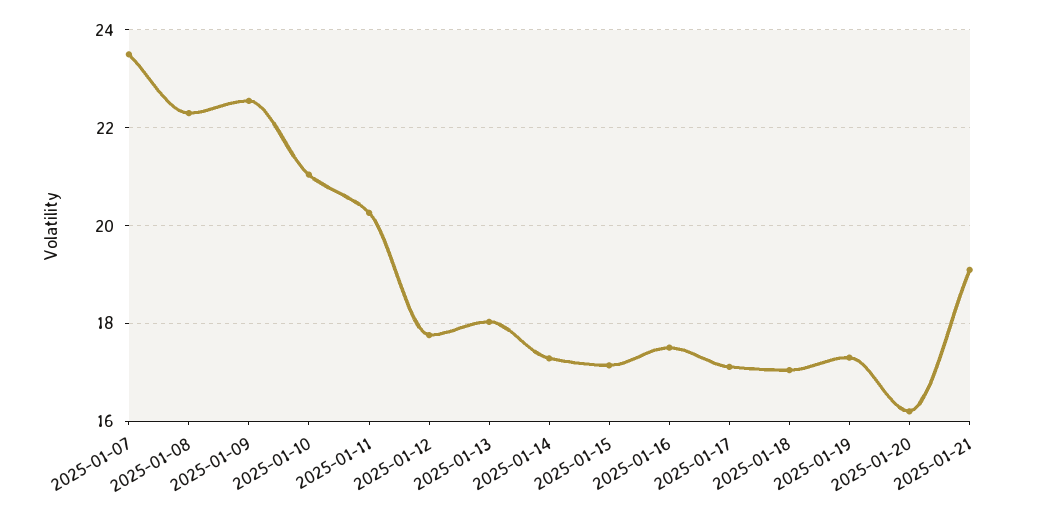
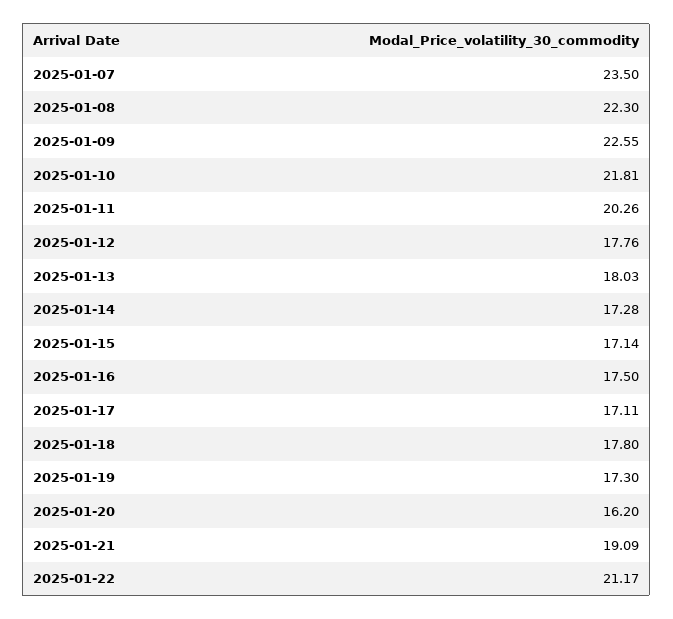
2025-01-10: 21 -> 21.81
2025-01-18: 17 -> 17.8
2025-01-22: none -> 21.17

